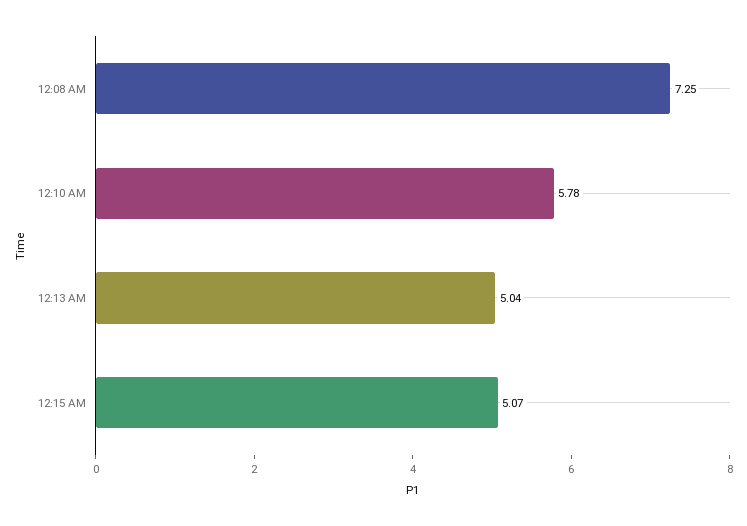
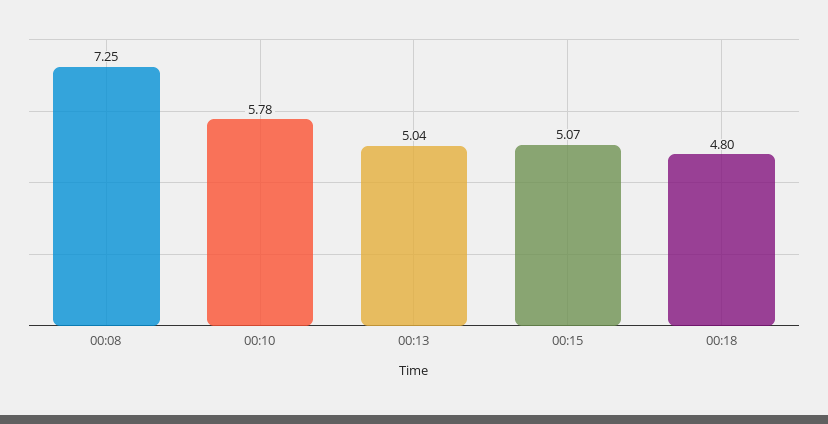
00:18: none -> 4.8

